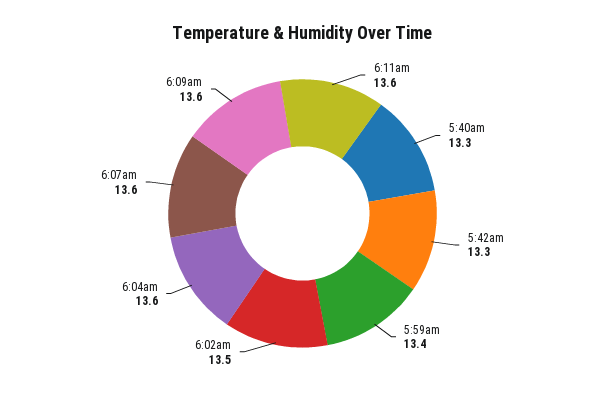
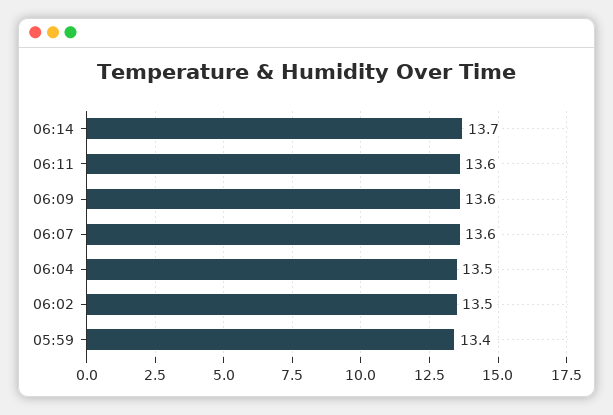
5:40am: 13.3 -> none
5:42am: 13.3 -> none
6:04am: 13.6 -> 13.5
06:14: none -> 13.7

